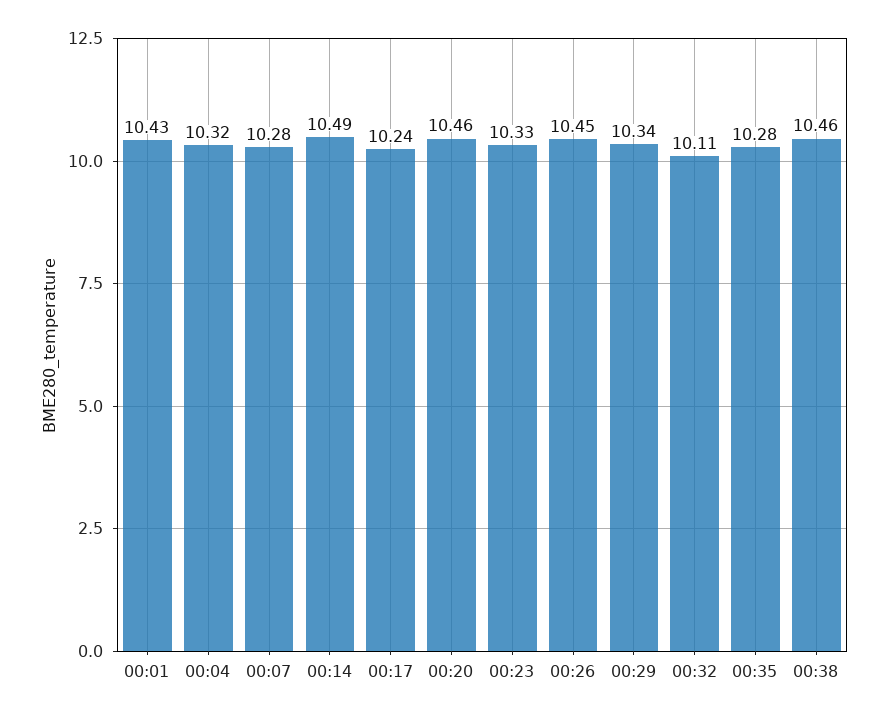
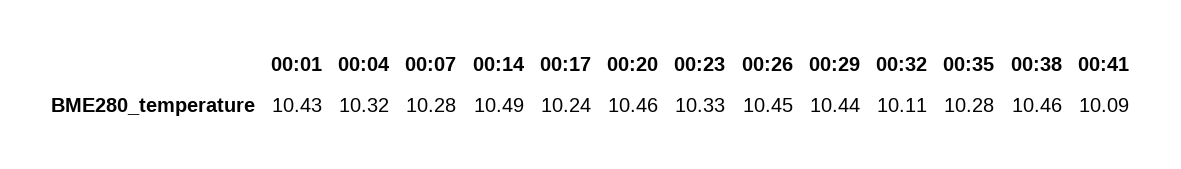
00:29: 10.34 -> 10.44
00:41: none -> 10.09

